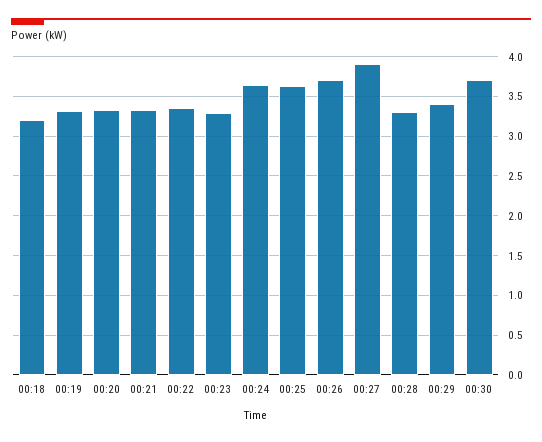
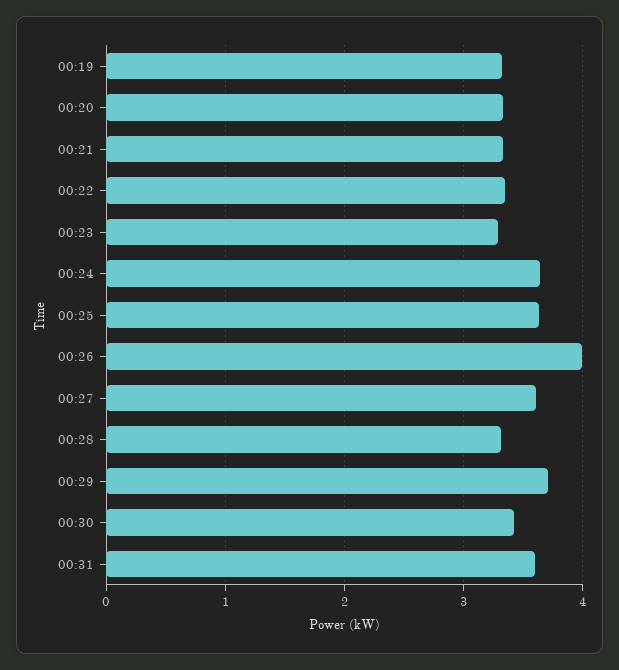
00:18: 3.2 -> none
00:26: 3.7 -> 4
00:27: 3.9 -> 3.6
00:29: 3.4 -> 3.7
00:30: 3.7 -> 3.4
00:31: none -> 3.6

